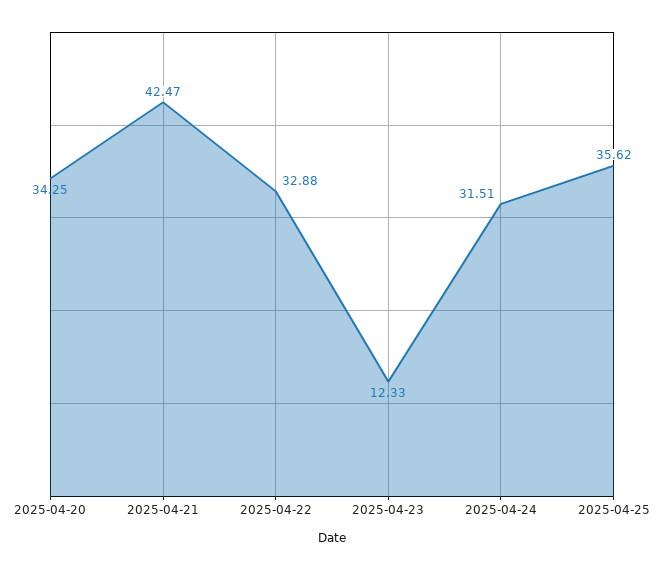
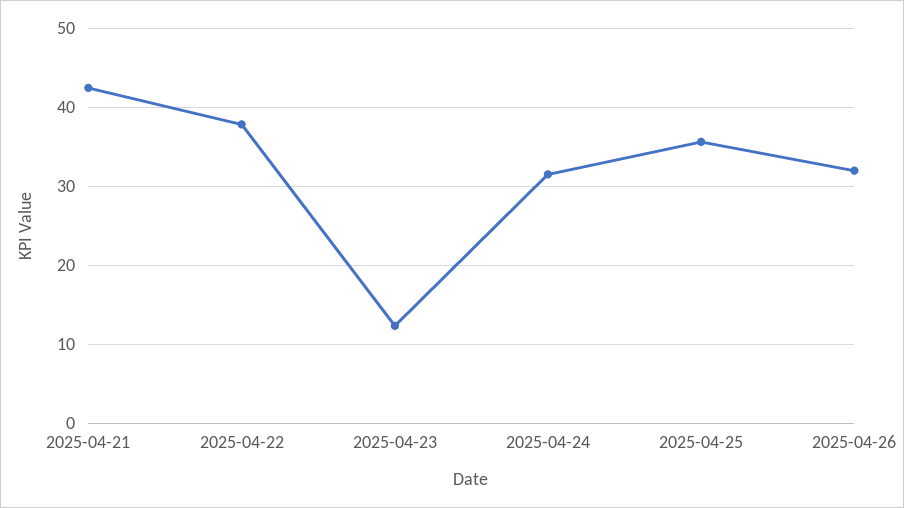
2025-04-20: 34.25 -> none
2025-04-22: 32.88 -> 38
2025-04-26: none -> 32

